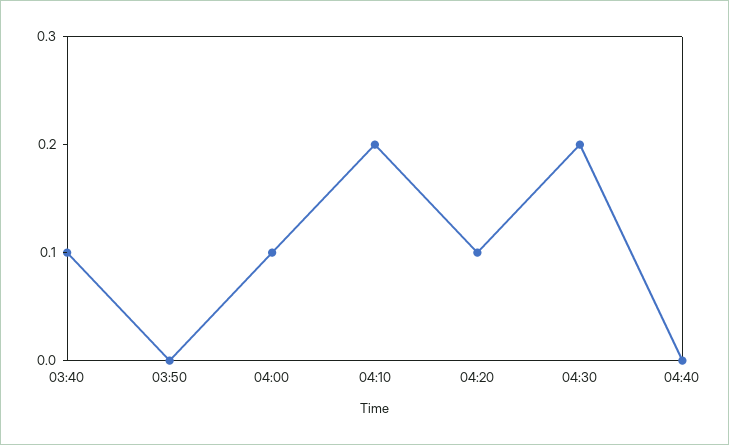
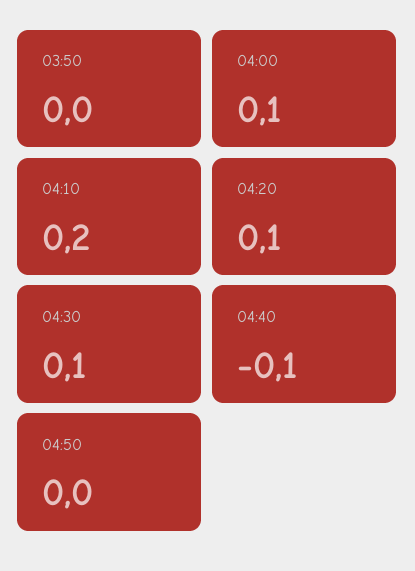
03:40: 0.1 -> none
04:30: 0.2 -> 0.1
04:40: 0 -> -0.1
04:50: none -> 0

